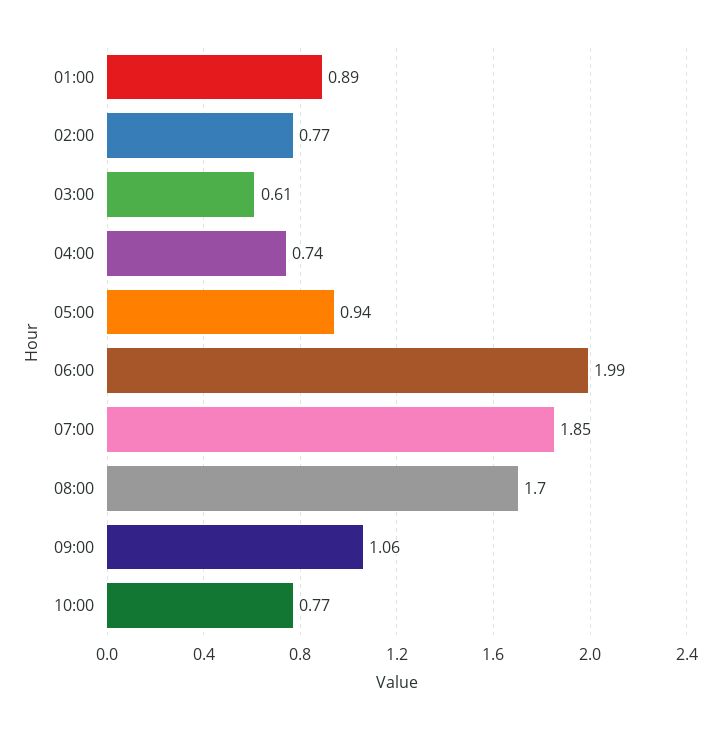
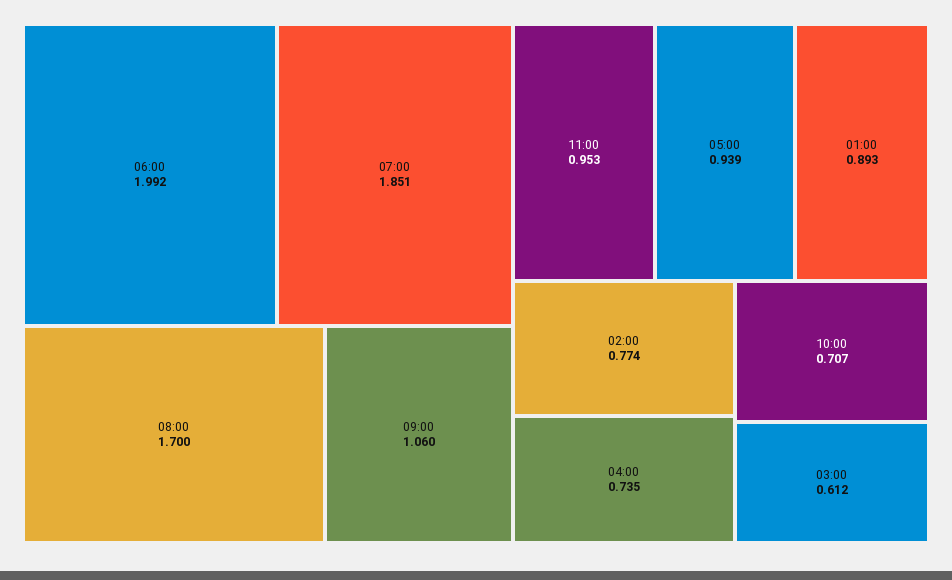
10:00: 0.77 -> 0.707
11:00: none -> 0.953

